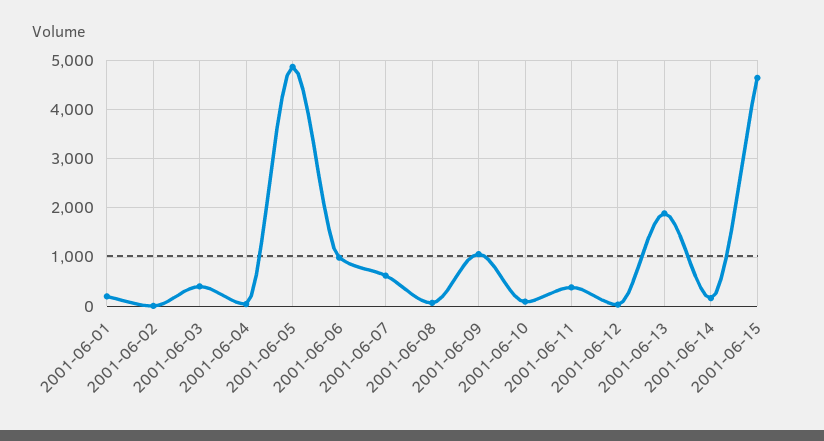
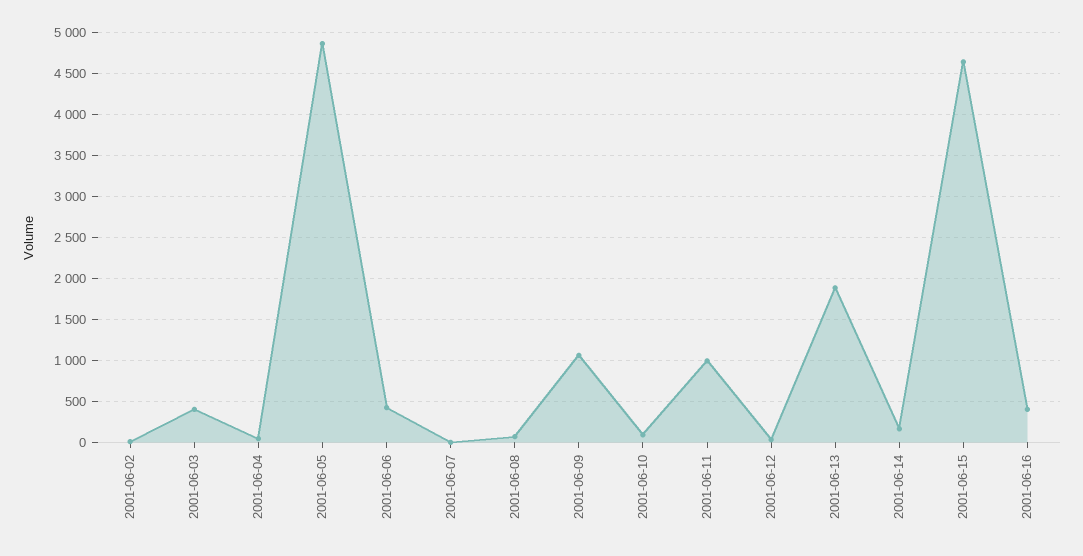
2001-06-01: 200 -> none
2001-06-06: 1000 -> 400
2001-06-07: 600 -> 0
2001-06-11: 400 -> 1000
2001-06-16: none -> 400

